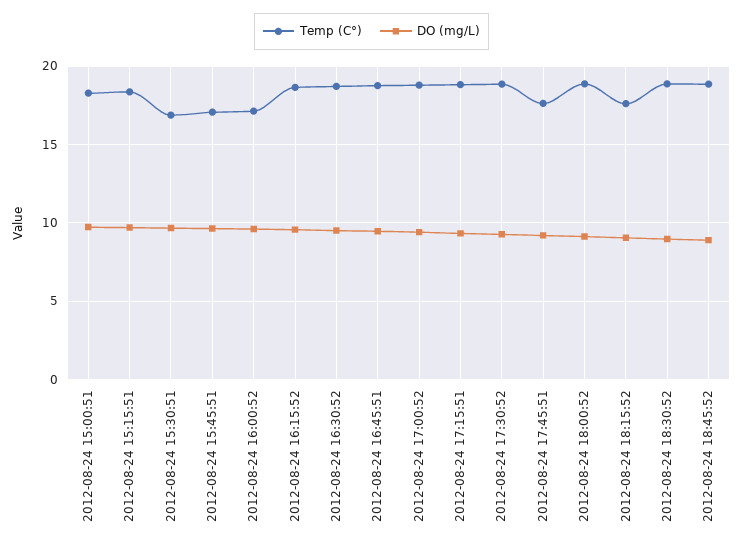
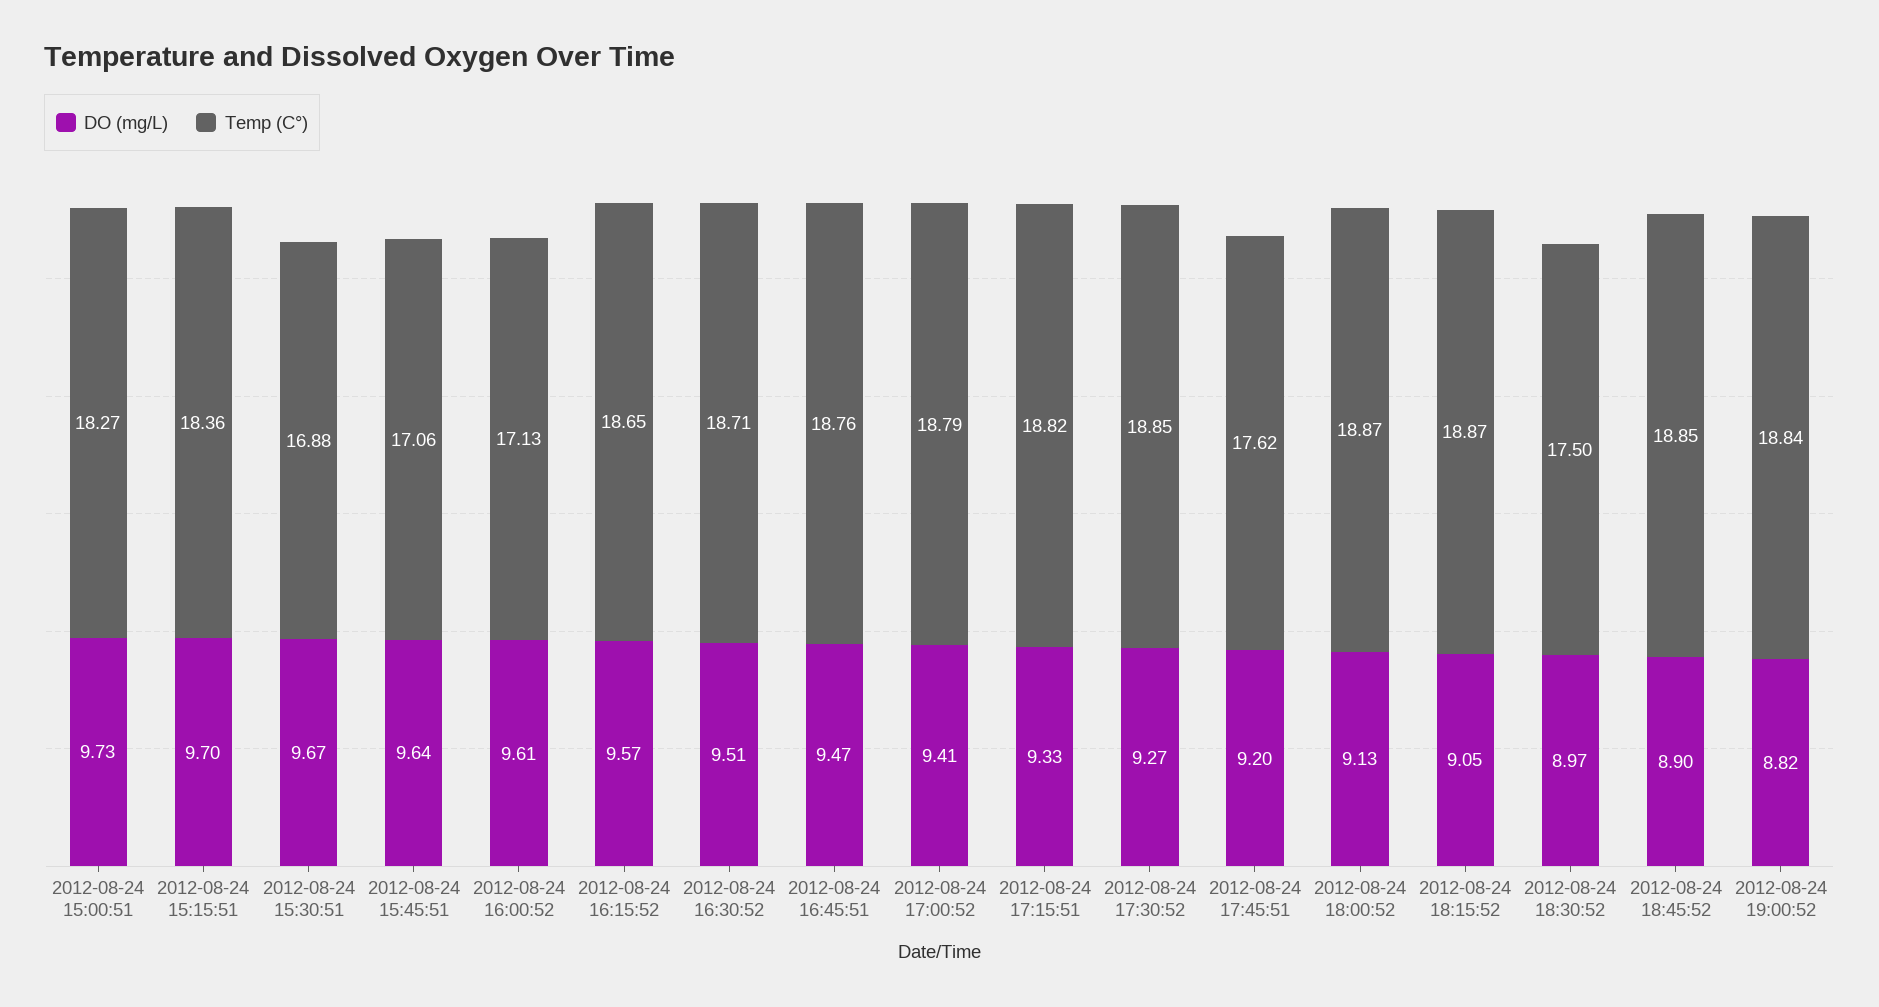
Temp (C°), 2012-08-24 18:15:52: 17.5 -> 18.87
Temp (C°), 2012-08-24 18:30:52: 19 -> 17.5
DO (mg/L), 2012-08-24 19:00:52: none -> 8.82
Temp (C°), 2012-08-24 19:00:52: none -> 18.84

